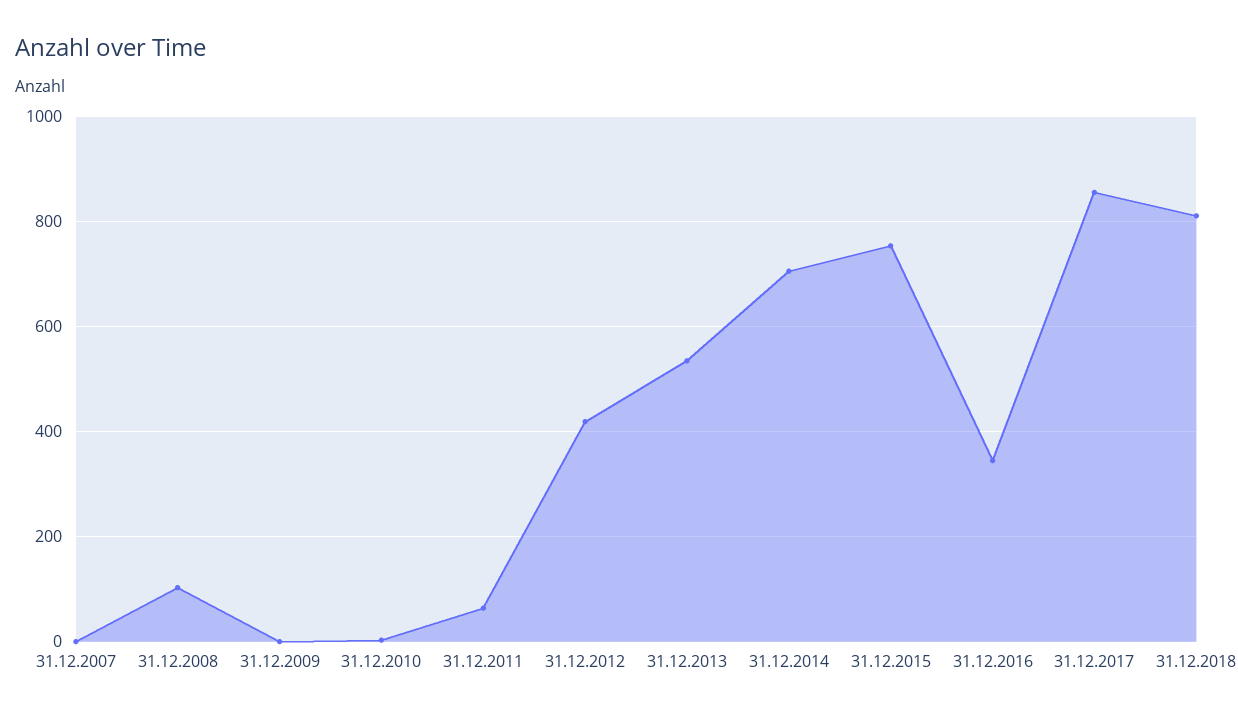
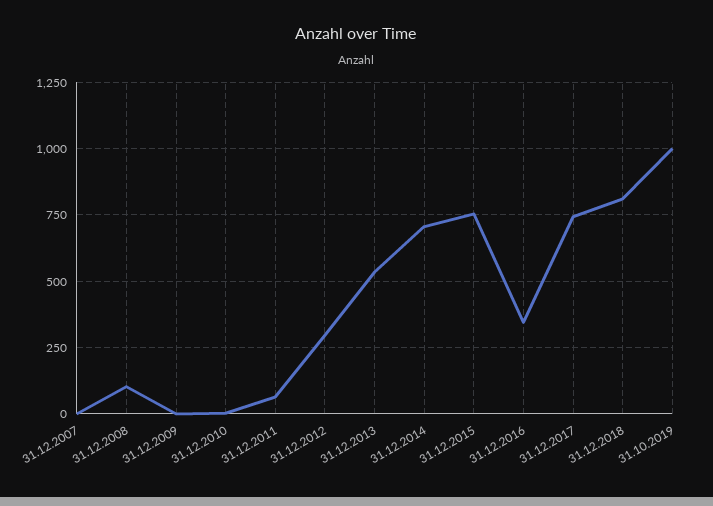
31.12.2012: 420 -> 300
31.12.2017: 860 -> 750
31.10.2019: none -> 1000

